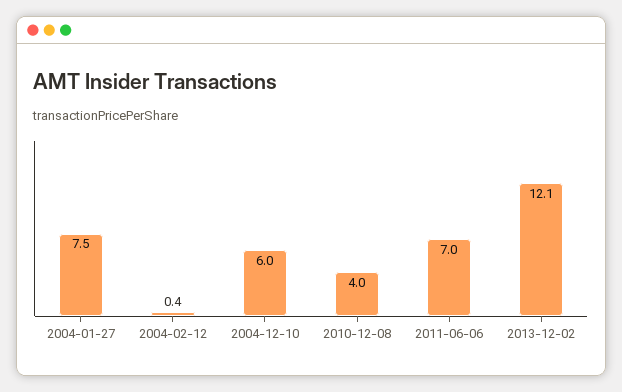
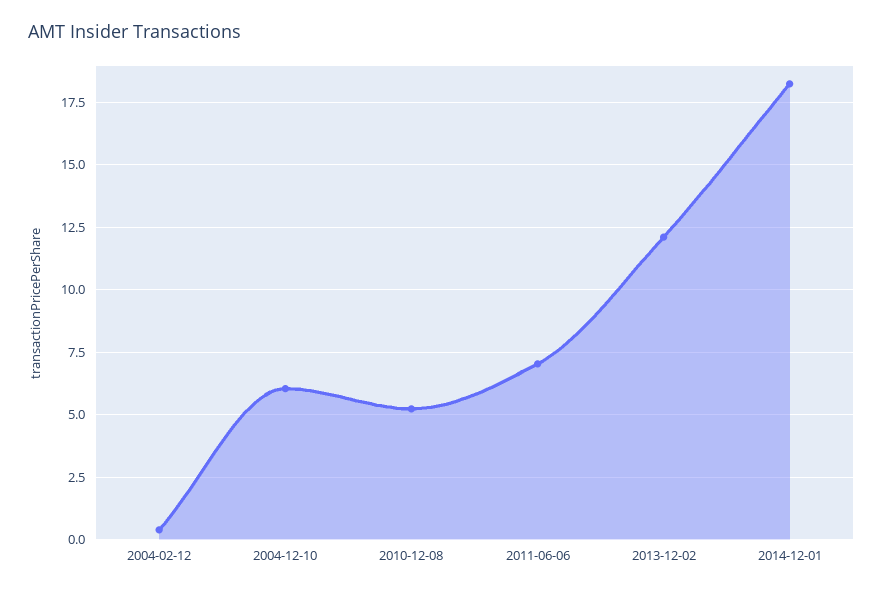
2004-01-27: 7.5 -> none
2010-12-08: 4 -> 5.25
2014-12-01: none -> 18.25

